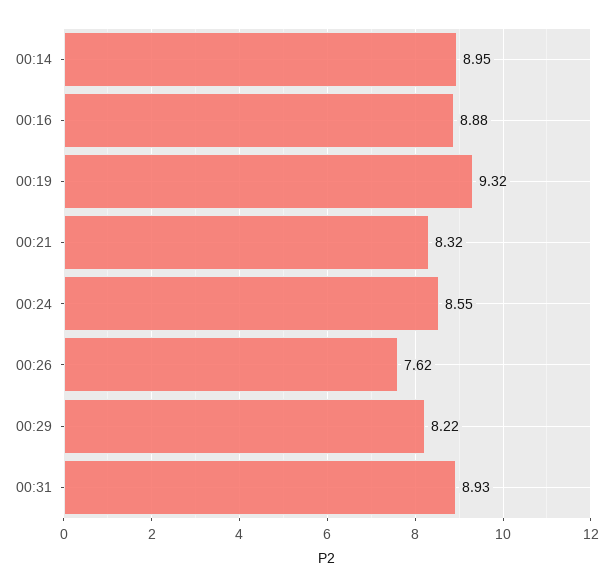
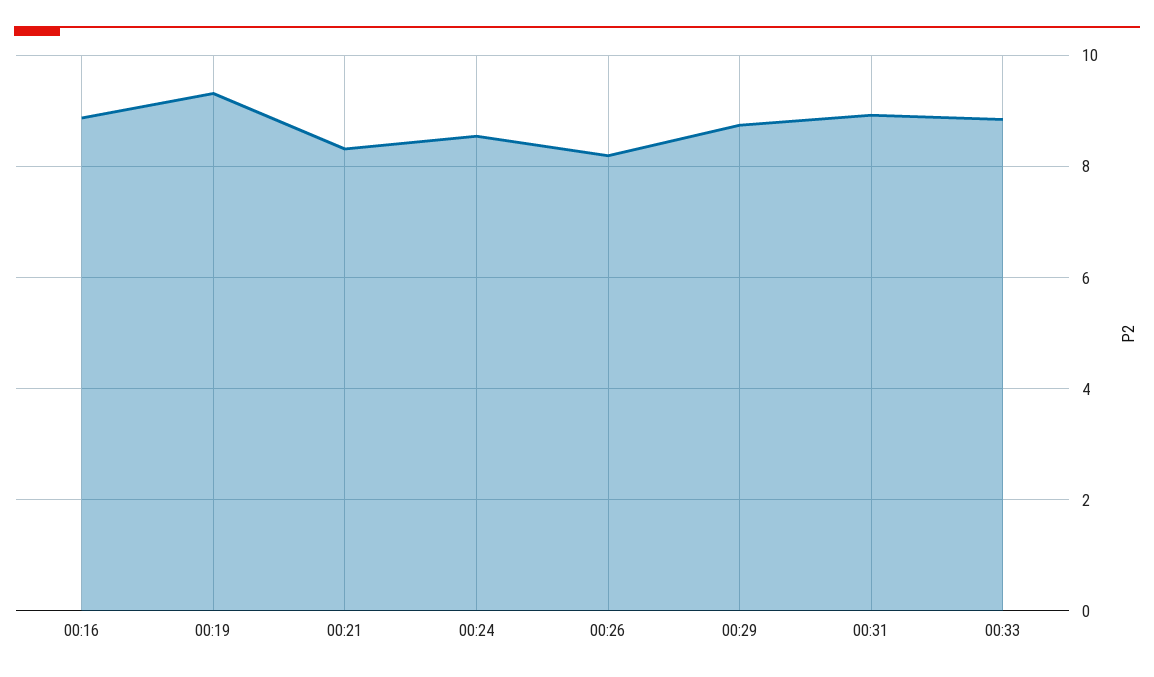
00:14: 8.95 -> none
00:26: 7.62 -> 8.2
00:29: 8.22 -> 8.8
00:33: none -> 8.8

